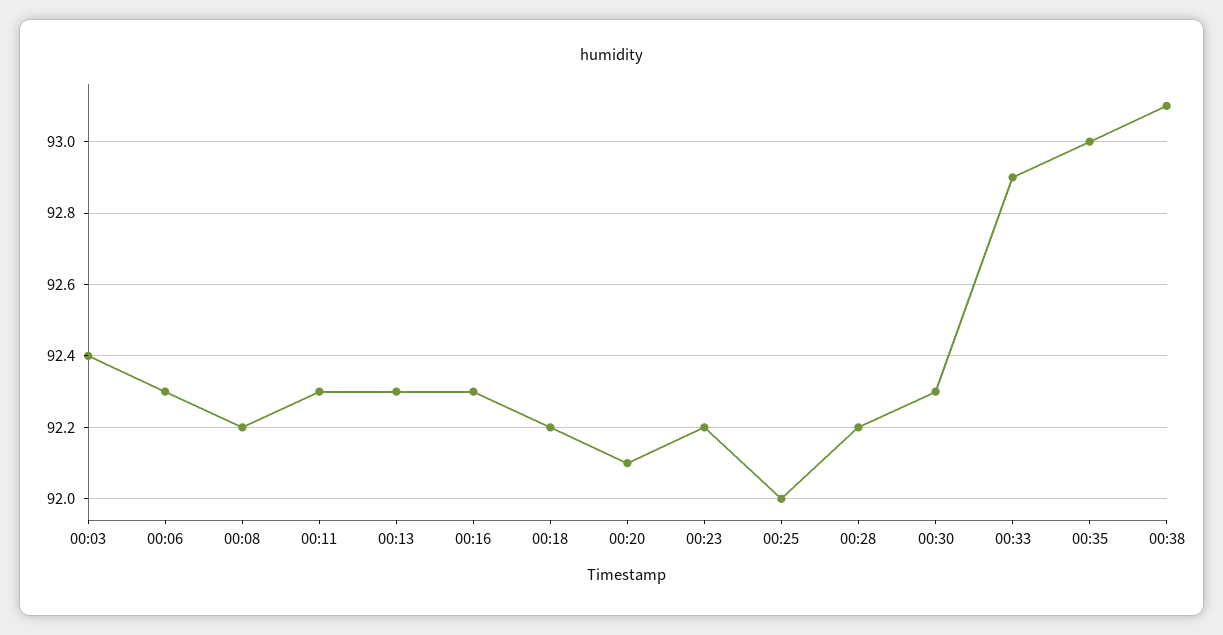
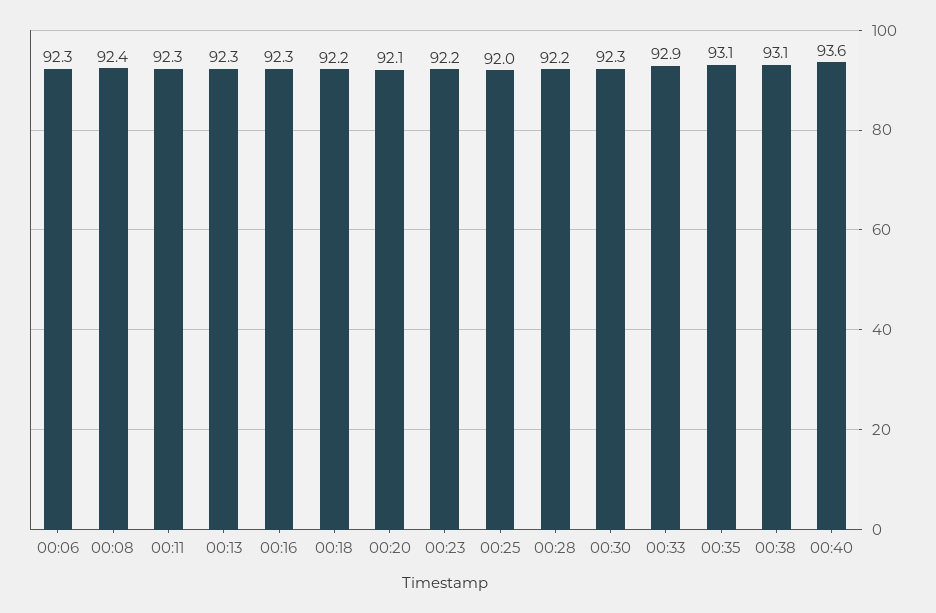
00:03: 92.4 -> none
00:08: 92.2 -> 92.4
00:35: 93 -> 93.1
00:40: none -> 93.6

